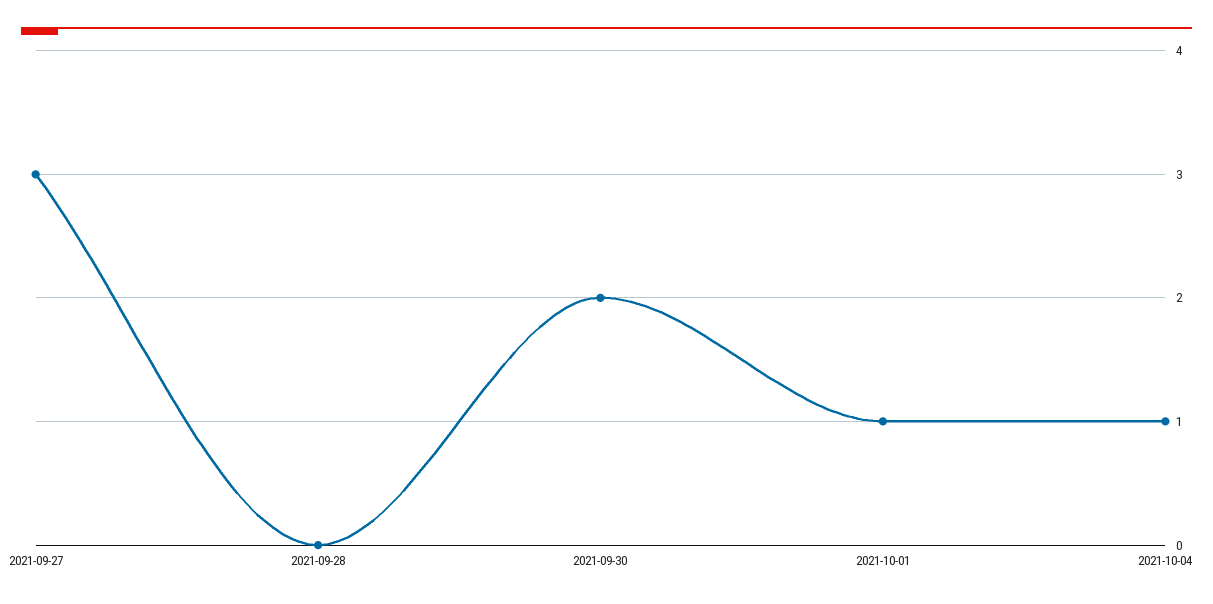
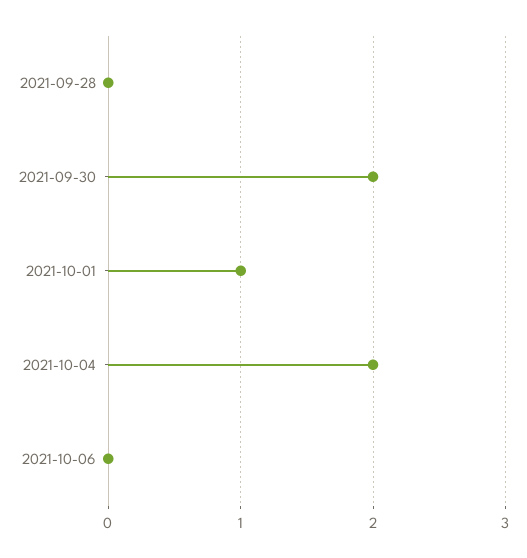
2021-09-27: 3 -> none
2021-10-04: 1 -> 2
2021-10-06: none -> 0

